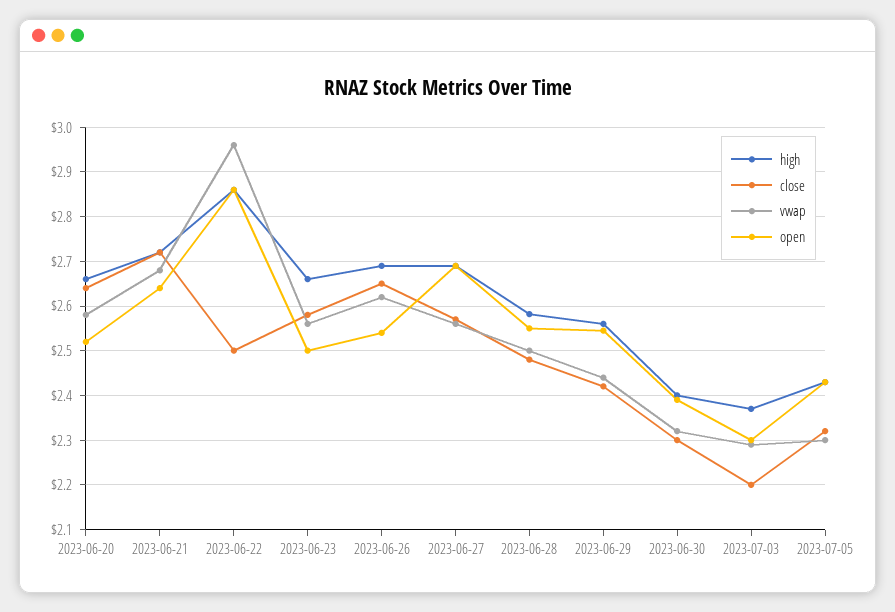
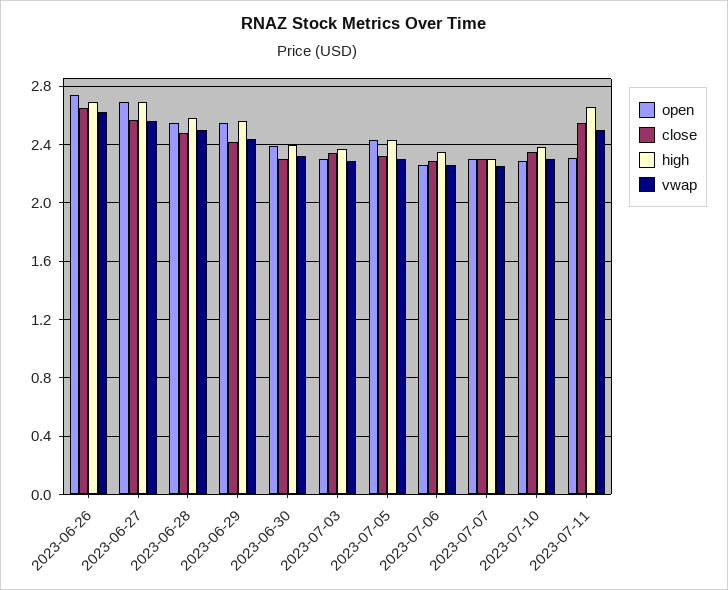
high, 2023-06-20: 2.66 -> none
close, 2023-06-20: 2.64 -> none
vwap, 2023-06-20: 2.58 -> none
open, 2023-06-20: 2.52 -> none
high, 2023-06-21: 2.72 -> none
close, 2023-06-21: 2.72 -> none
vwap, 2023-06-21: 2.68 -> none
open, 2023-06-21: 2.64 -> none
high, 2023-06-22: 2.86 -> none
close, 2023-06-22: 2.5 -> none
vwap, 2023-06-22: 2.96 -> none
open, 2023-06-22: 2.86 -> none
high, 2023-06-23: 2.66 -> none
close, 2023-06-23: 2.58 -> none
vwap, 2023-06-23: 2.56 -> none
open, 2023-06-23: 2.5 -> none
open, 2023-06-26: 2.54 -> 2.75
close, 2023-07-03: 2.2 -> 2.35
open, 2023-07-06: none -> 2.25
close, 2023-07-06: none -> 2.3
high, 2023-07-06: none -> 2.35
vwap, 2023-07-06: none -> 2.25
open, 2023-07-07: none -> 2.3
close, 2023-07-07: none -> 2.3
high, 2023-07-07: none -> 2.3
vwap, 2023-07-07: none -> 2.25
open, 2023-07-10: none -> 2.3
close, 2023-07-10: none -> 2.35
high, 2023-07-10: none -> 2.4
vwap, 2023-07-10: none -> 2.3
open, 2023-07-11: none -> 2.3
close, 2023-07-11: none -> 2.55
high, 2023-07-11: none -> 2.65
vwap, 2023-07-11: none -> 2.5

